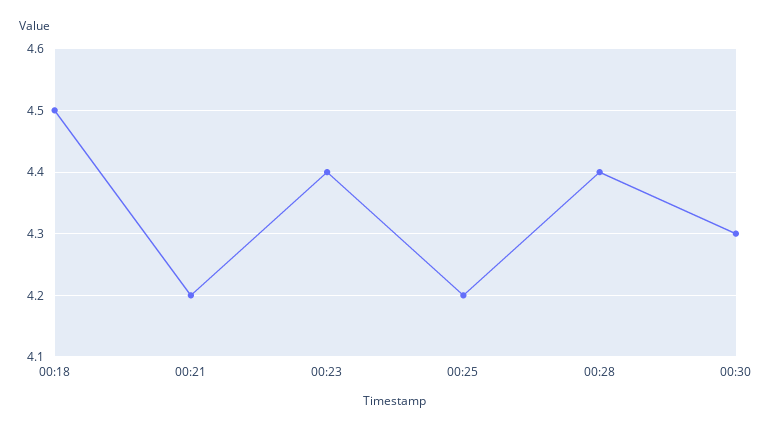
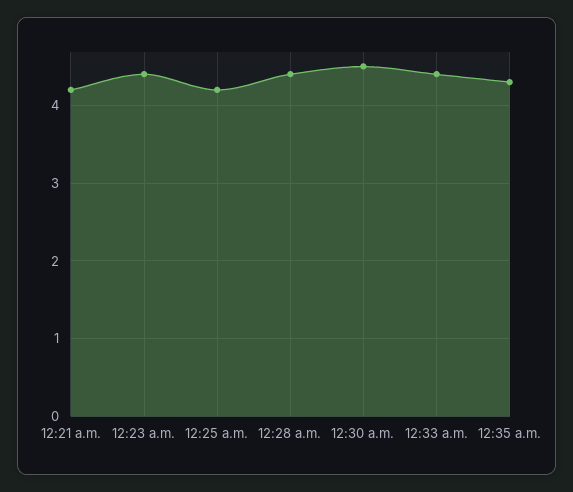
00:18: 4.5 -> none
00:30: 4.3 -> 4.5
12:33 a.m.: none -> 4.4
12:35 a.m.: none -> 4.3

